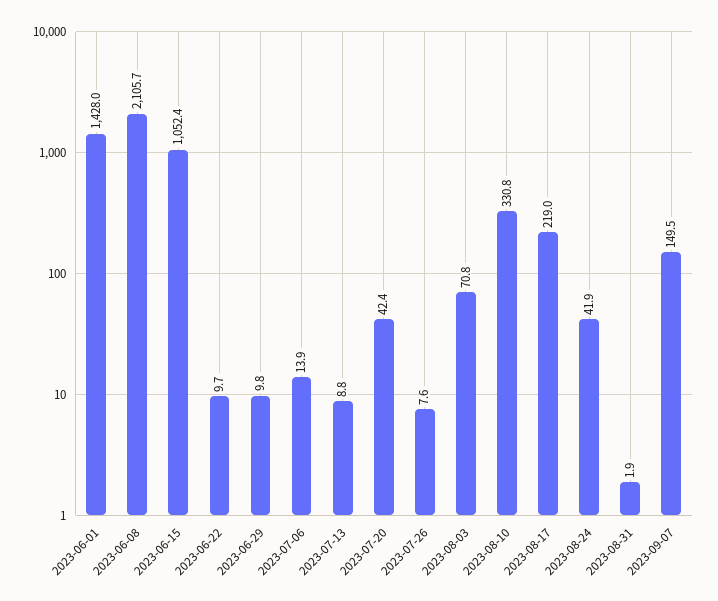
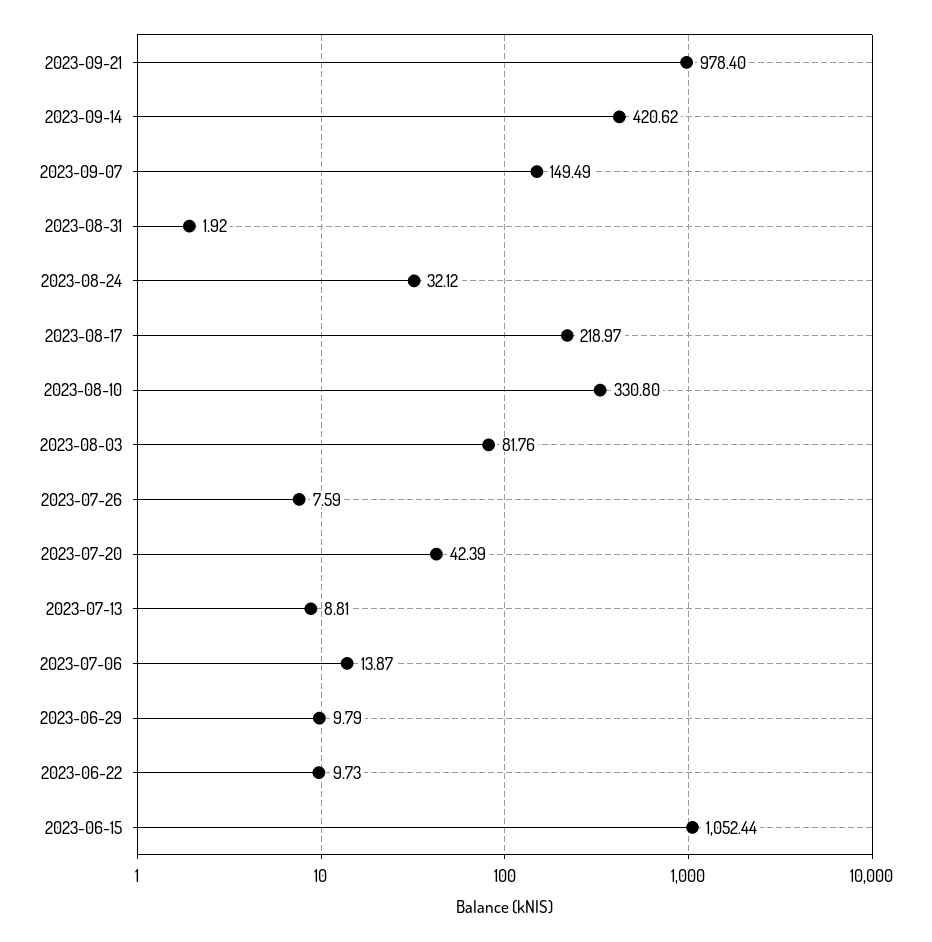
2023-06-01: 1428 -> none
2023-06-08: 2105.7 -> none
2023-08-03: 70.8 -> 81.76
2023-08-24: 41.9 -> 32.12
2023-09-21: none -> 978.4
2023-09-14: none -> 420.62

